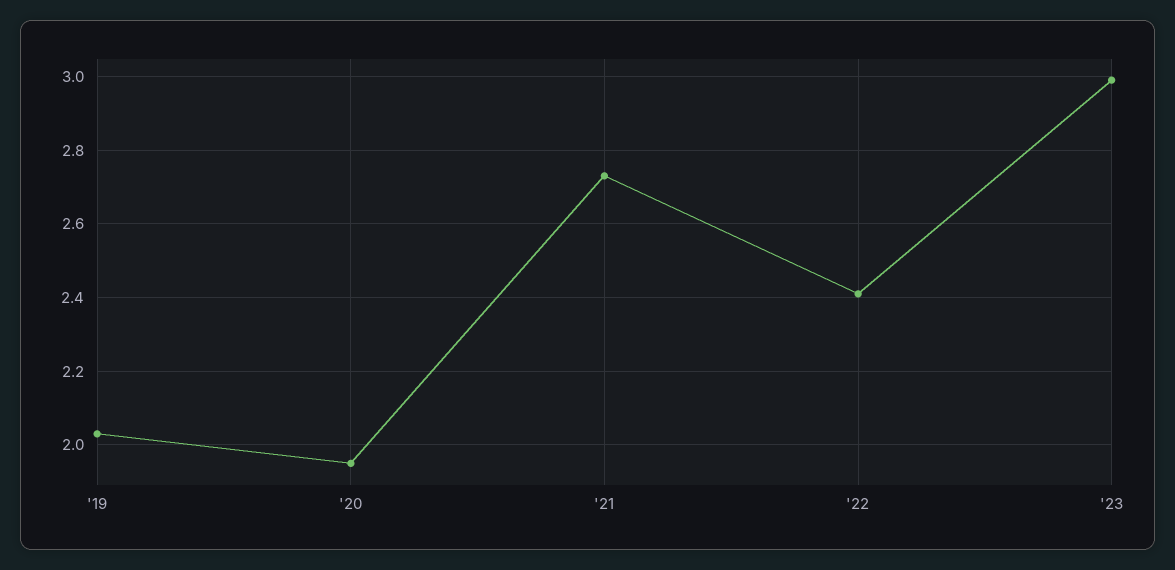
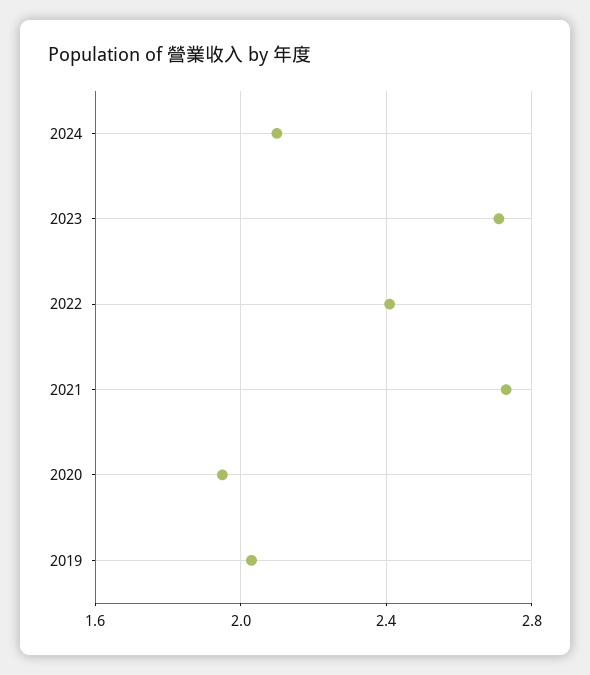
'23: 3 -> 2.7
2024: none -> 2.1

